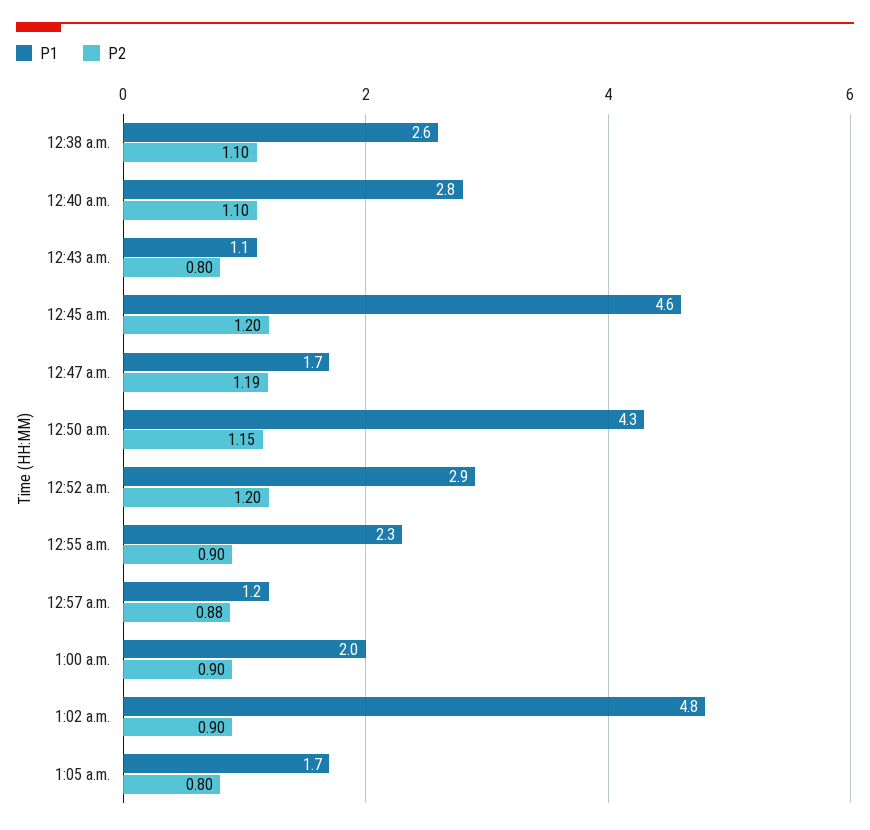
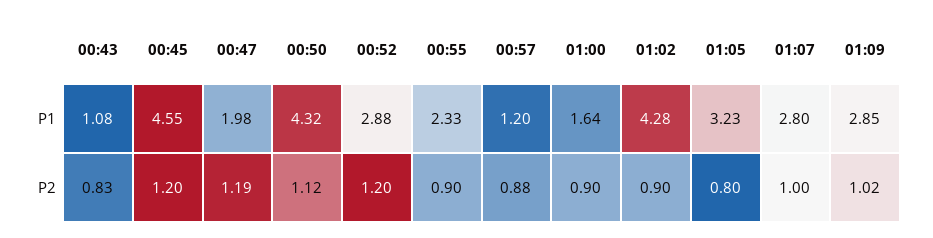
P1, 12:38 a.m.: 2.6 -> none
P2, 12:38 a.m.: 1.1 -> none
P1, 12:40 a.m.: 2.8 -> none
P2, 12:40 a.m.: 1.1 -> none
P2, 12:43 a.m.: 0.8 -> 0.83
P1, 12:47 a.m.: 1.7 -> 1.98
P2, 12:50 a.m.: 1.15 -> 1.12
P1, 1:00 a.m.: 2 -> 1.64
P1, 1:02 a.m.: 4.8 -> 4.28
P1, 1:05 a.m.: 1.7 -> 3.23
P1, 01:07: none -> 2.8
P1, 01:09: none -> 2.85
P2, 01:07: none -> 1
P2, 01:09: none -> 1.02

